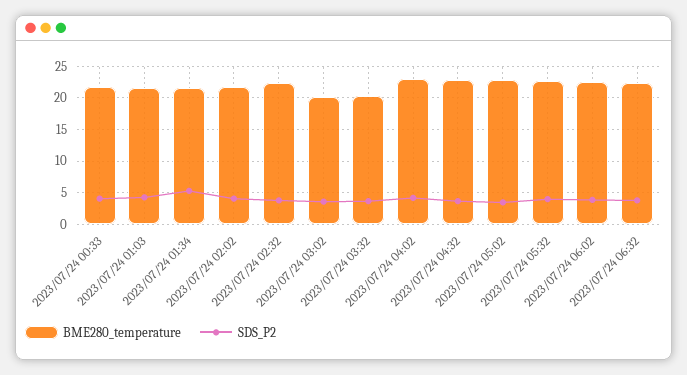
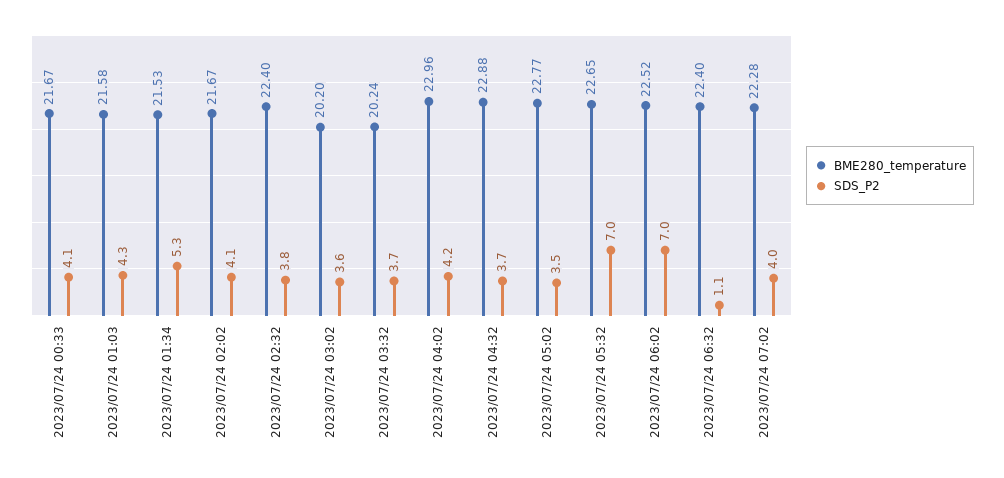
SDS_P2, 2023/07/24 05:32: 4 -> 7
SDS_P2, 2023/07/24 06:02: 4 -> 7
SDS_P2, 2023/07/24 06:32: 4 -> 1.1
BME280_temperature, 2023/07/24 07:02: none -> 22.28
SDS_P2, 2023/07/24 07:02: none -> 4

